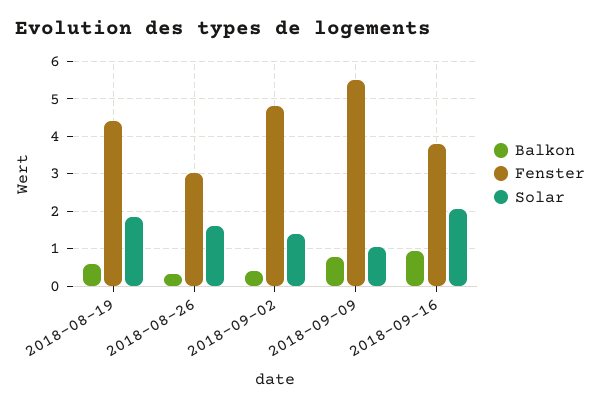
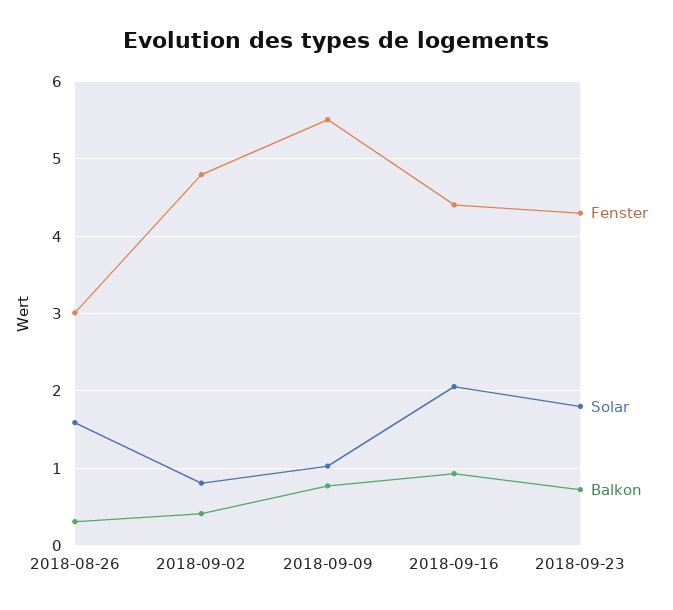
Balkon, 2018-08-19: 0.6 -> none
Fenster, 2018-08-19: 4.4 -> none
Solar, 2018-08-19: 1.8 -> none
Solar, 2018-09-02: 1.4 -> 0.8
Fenster, 2018-09-16: 3.8 -> 4.4
Fenster, 2018-09-23: none -> 4.3
Solar, 2018-09-23: none -> 1.8
Balkon, 2018-09-23: none -> 0.7

